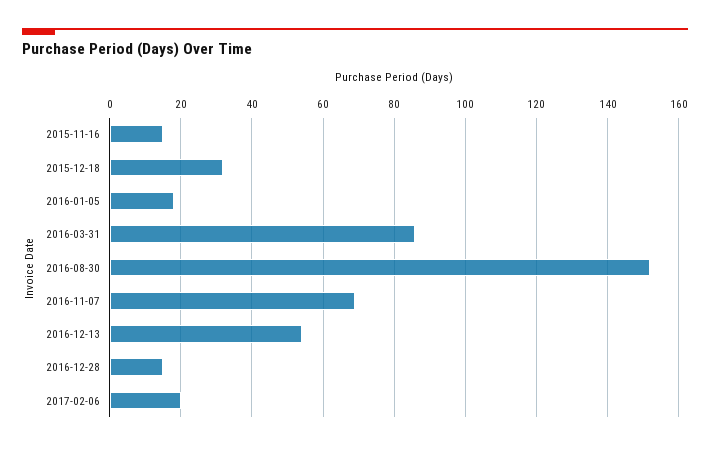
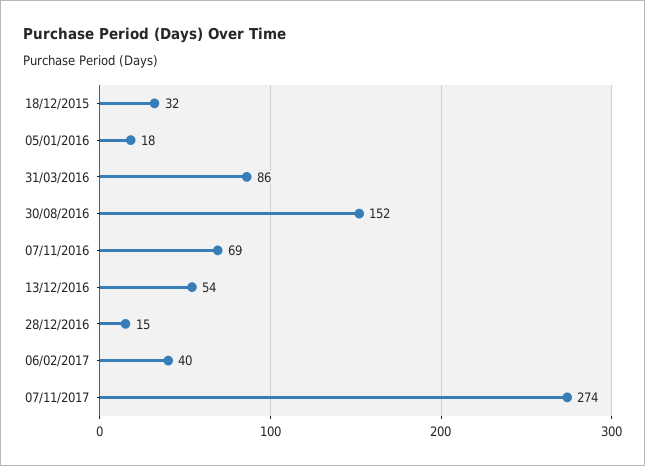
2015-11-16: 15 -> none
2017-02-06: 20 -> 40
07/11/2017: none -> 274

